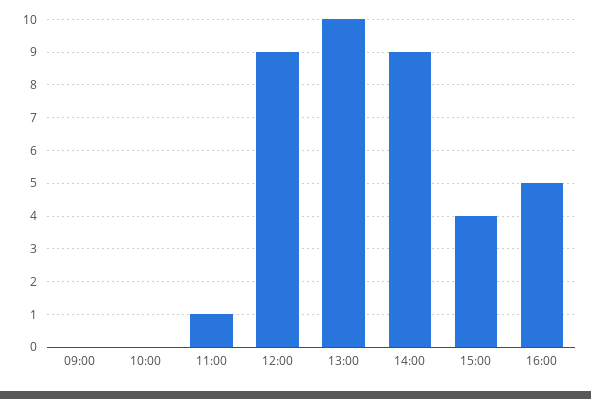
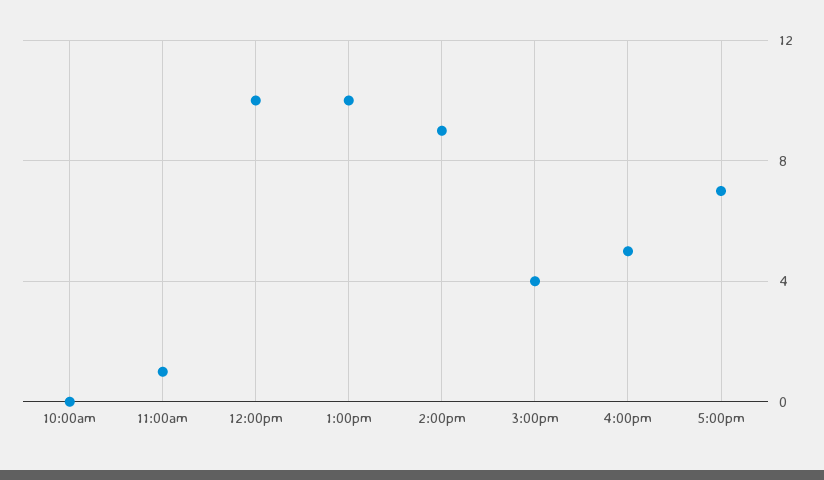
09:00: 0 -> none
12:00: 9 -> 10
5:00pm: none -> 7

